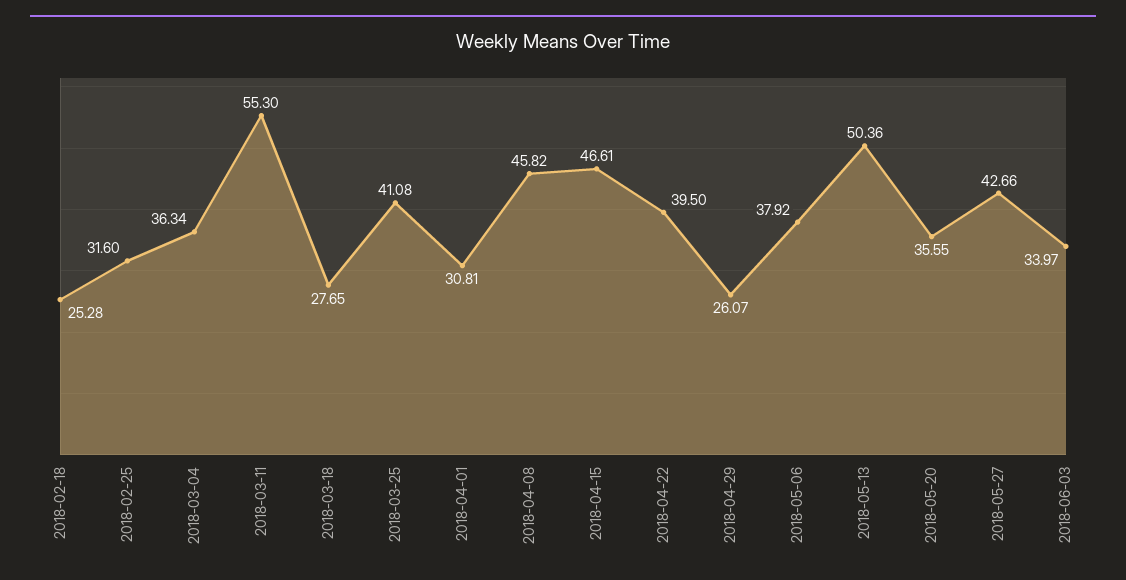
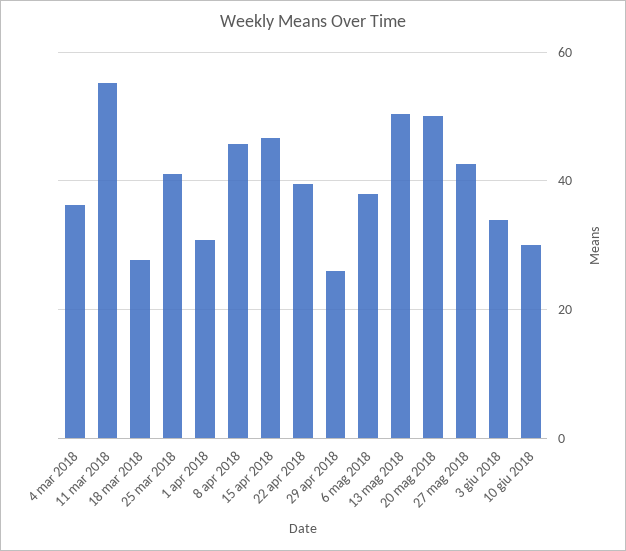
2018-02-18: 25.28 -> none
2018-02-25: 31.6 -> none
2018-05-20: 35.55 -> 50
10 giu 2018: none -> 30

